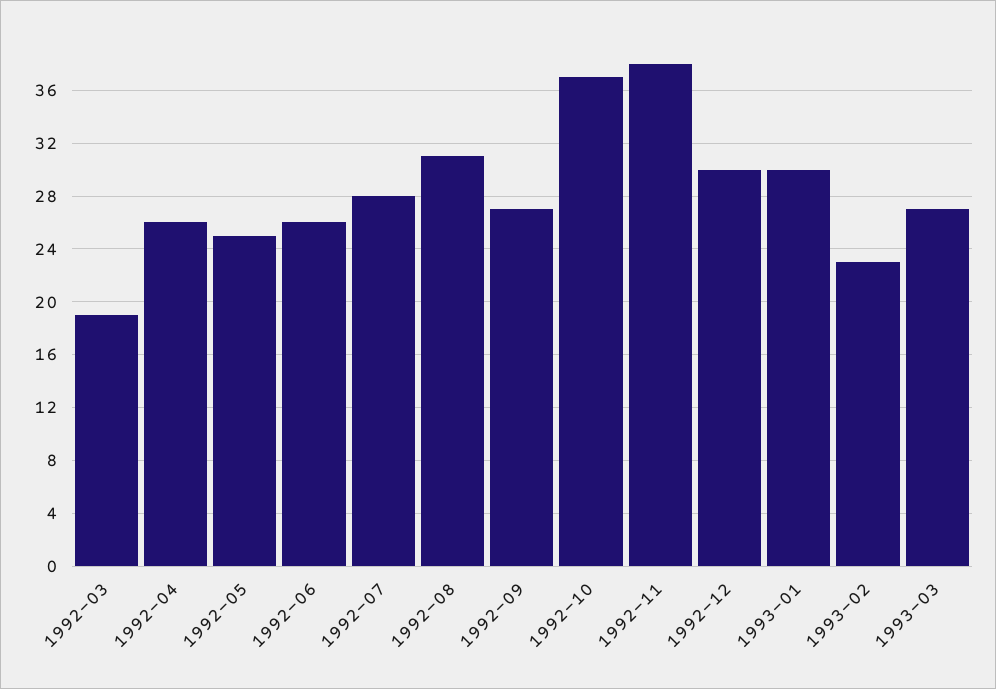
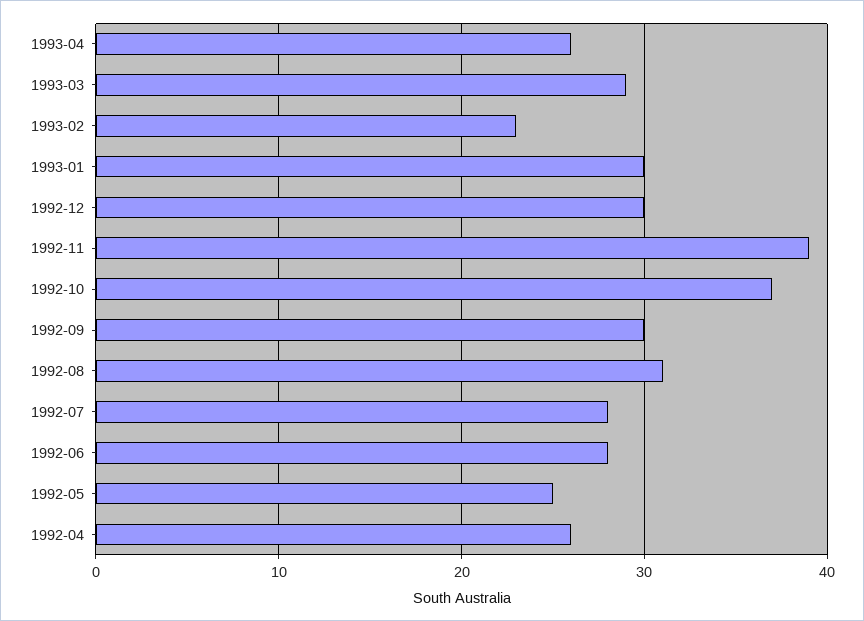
1992-03: 19 -> none
1992-06: 26 -> 28
1992-09: 27 -> 30
1992-11: 38 -> 39
1993-03: 27 -> 29
1993-04: none -> 26

